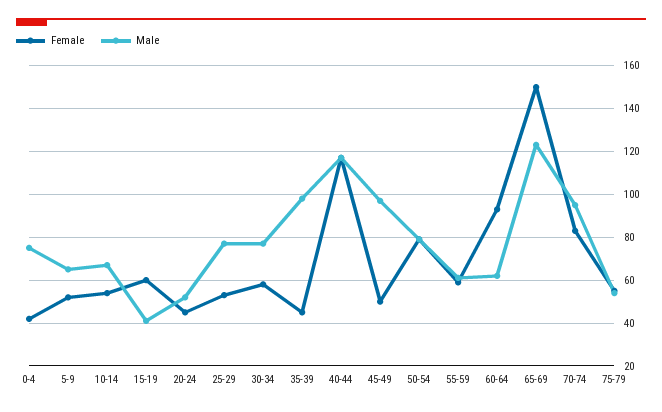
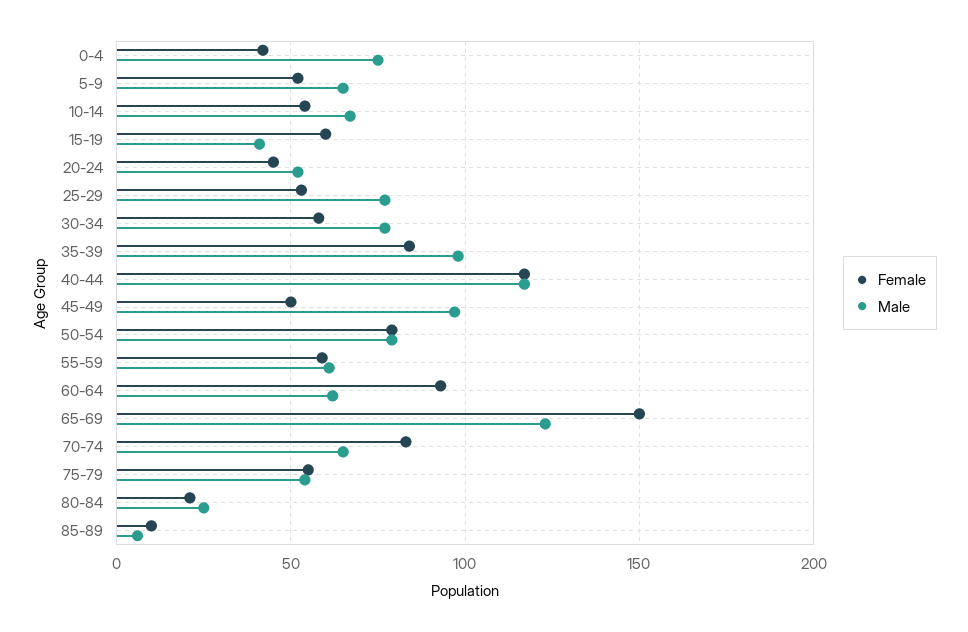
Female, 35-39: 45 -> 85
Male, 70-74: 95 -> 65
Female, 80-84: none -> 20
Male, 80-84: none -> 25
Female, 85-89: none -> 10
Male, 85-89: none -> 5

